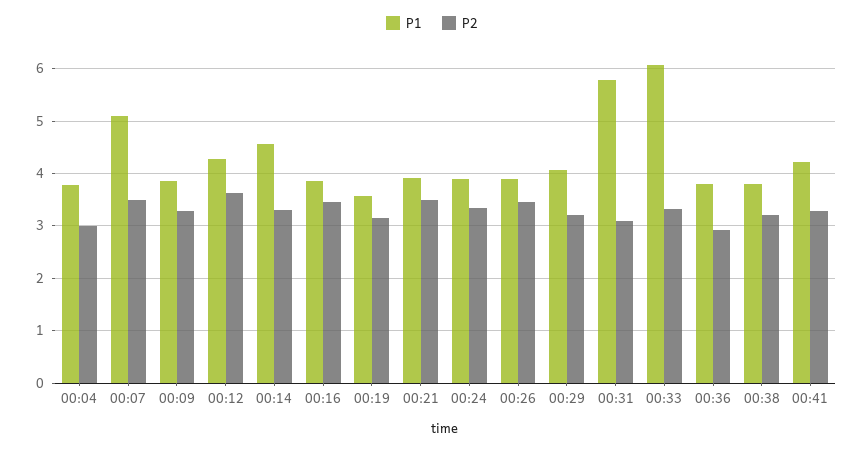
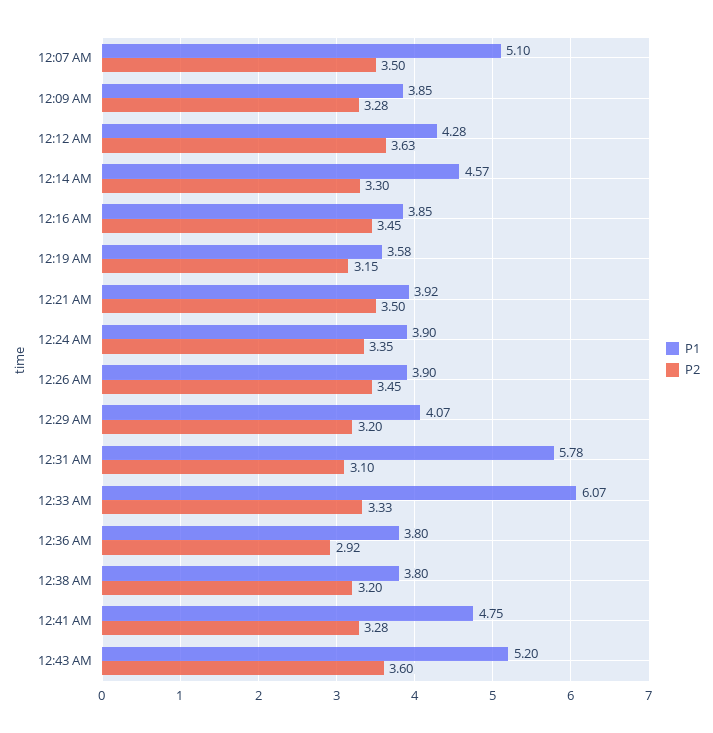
P1, 00:04: 3.8 -> none
P2, 00:04: 3 -> none
P1, 00:41: 4.2 -> 4.75
P1, 12:43 AM: none -> 5.2
P2, 12:43 AM: none -> 3.6

